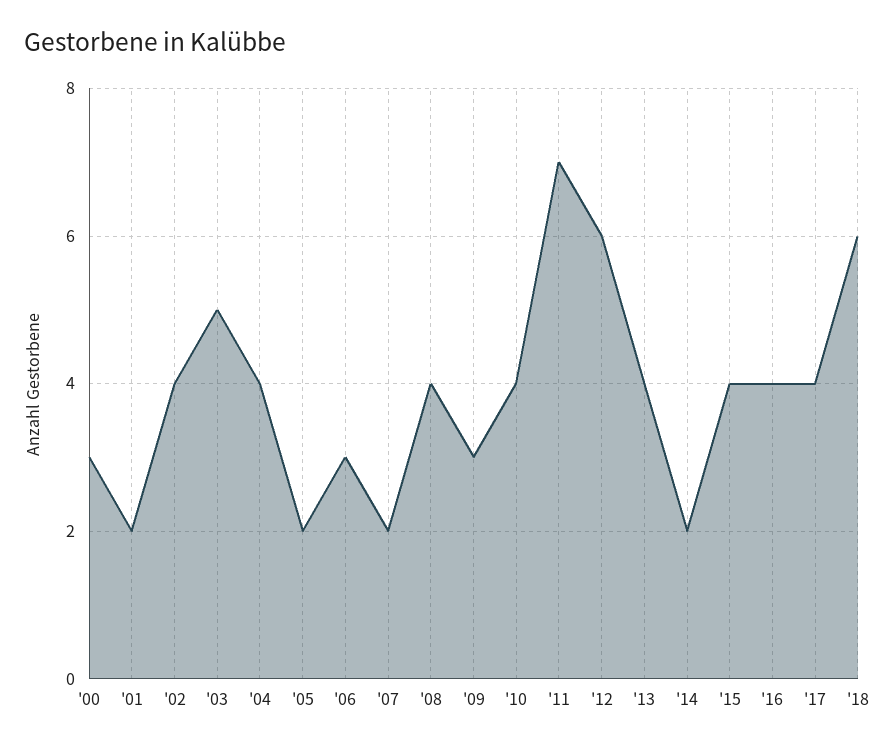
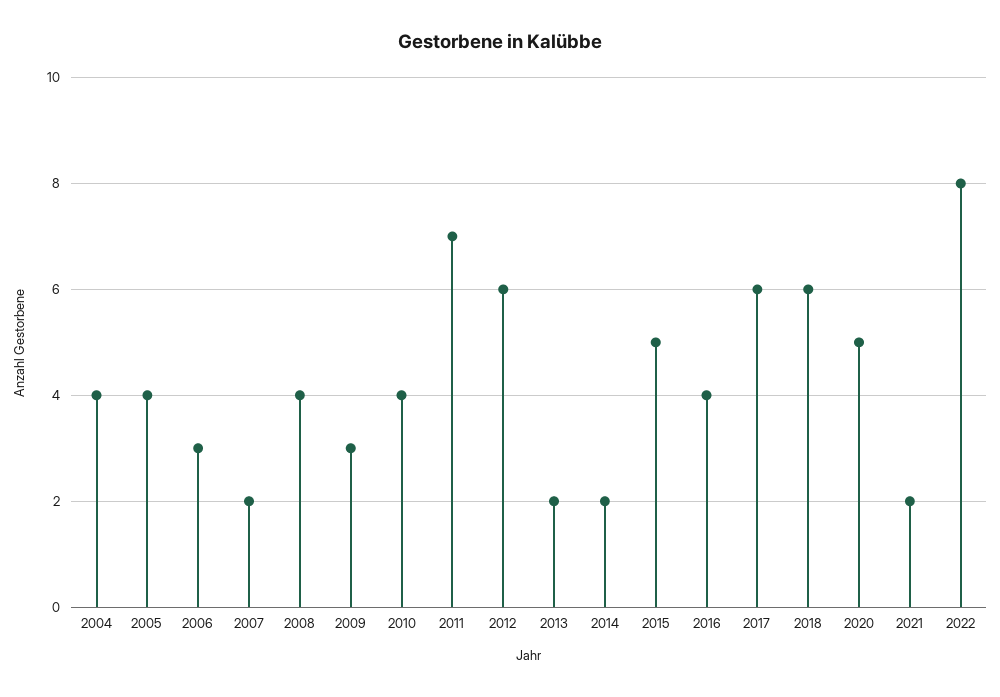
'00: 3 -> none
'01: 2 -> none
'02: 4 -> none
'03: 5 -> none
'05: 2 -> 4
'13: 4 -> 2
'15: 4 -> 5
'17: 4 -> 6
2020: none -> 5
2021: none -> 2
2022: none -> 8

